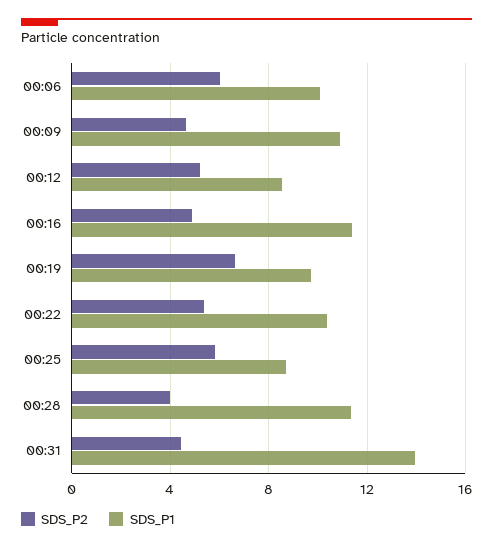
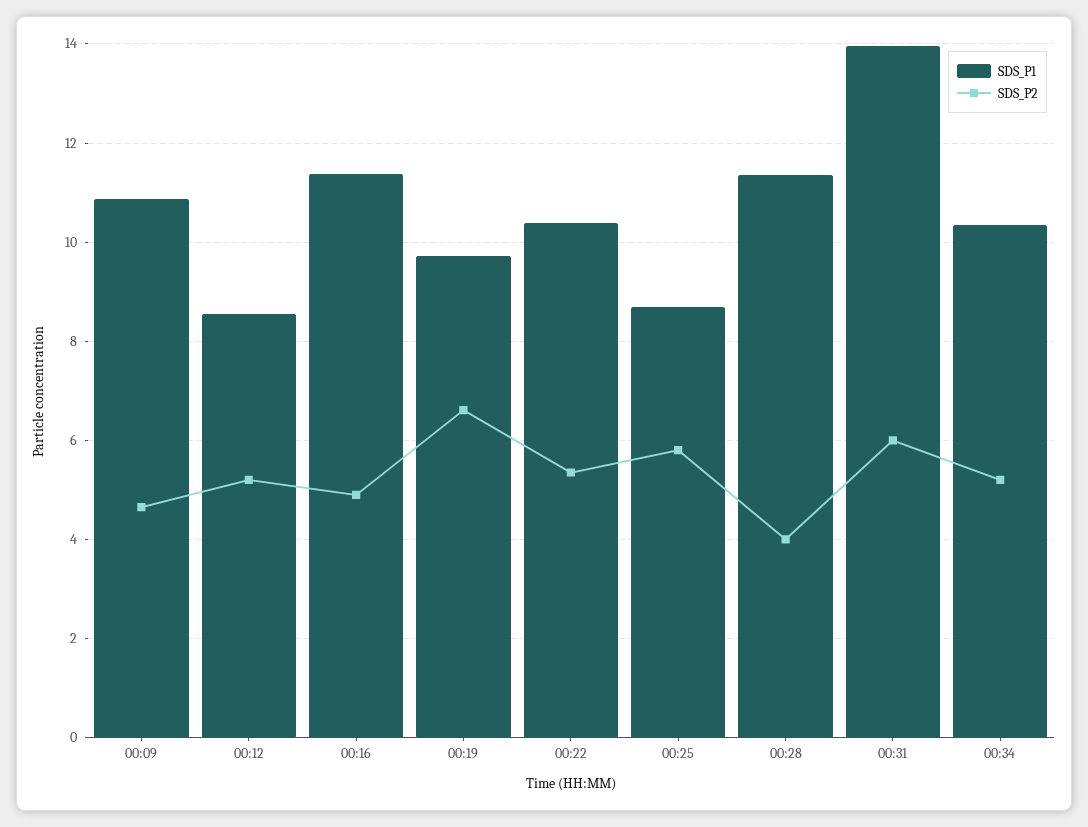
SDS_P2, 00:06: 6 -> none
SDS_P1, 00:06: 10 -> none
SDS_P2, 00:31: 4.5 -> 6
SDS_P1, 00:34: none -> 10.4
SDS_P2, 00:34: none -> 5.2

